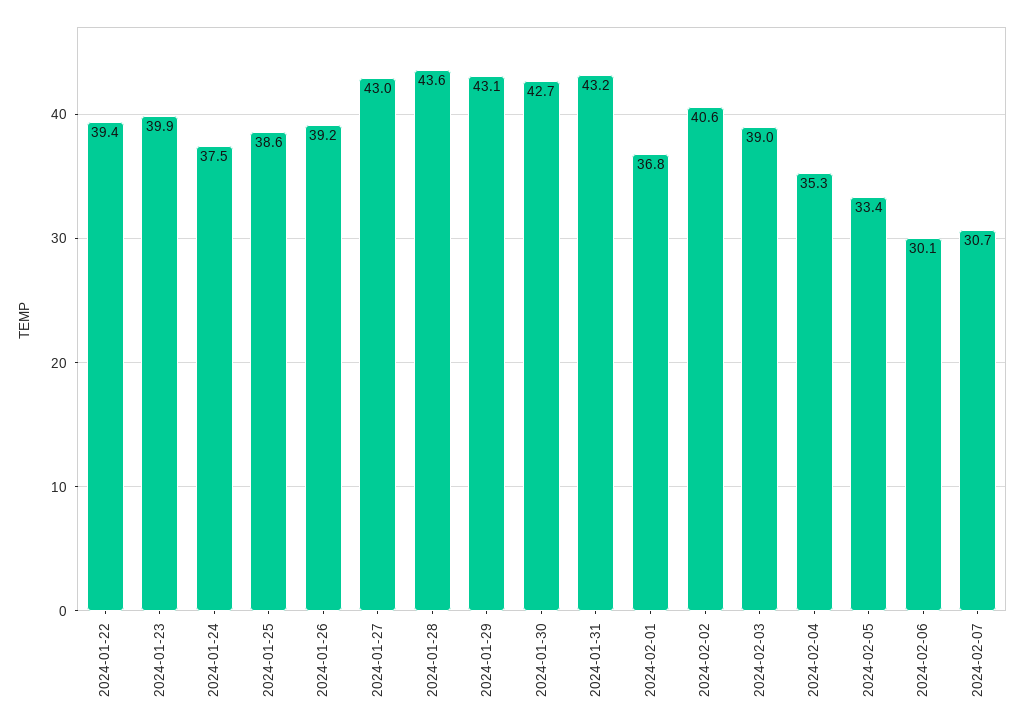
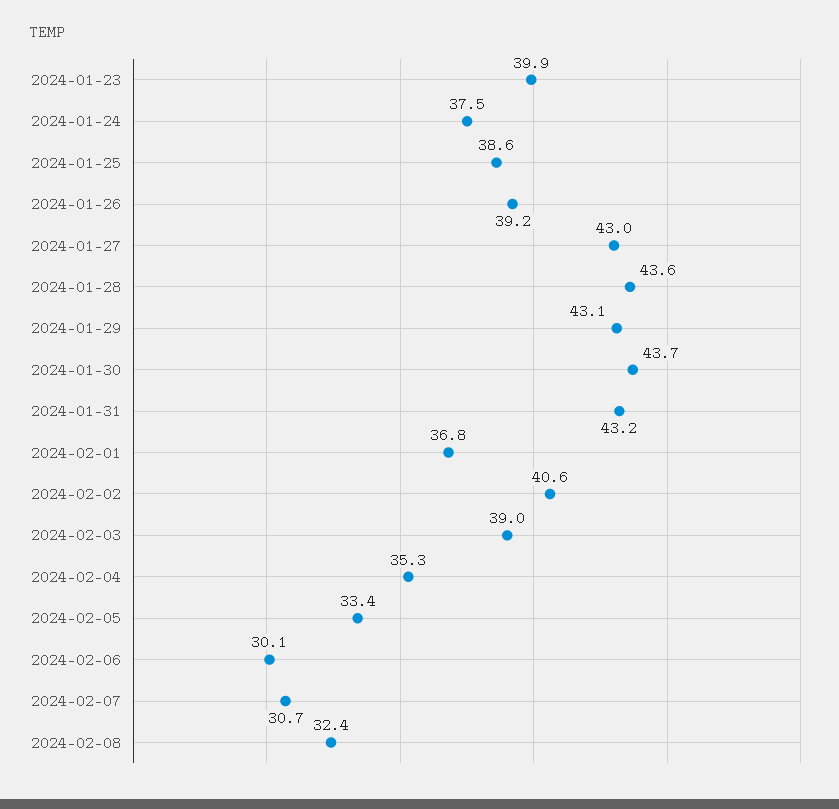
2024-01-22: 39.4 -> none
2024-01-30: 42.7 -> 43.7
2024-02-08: none -> 32.4

